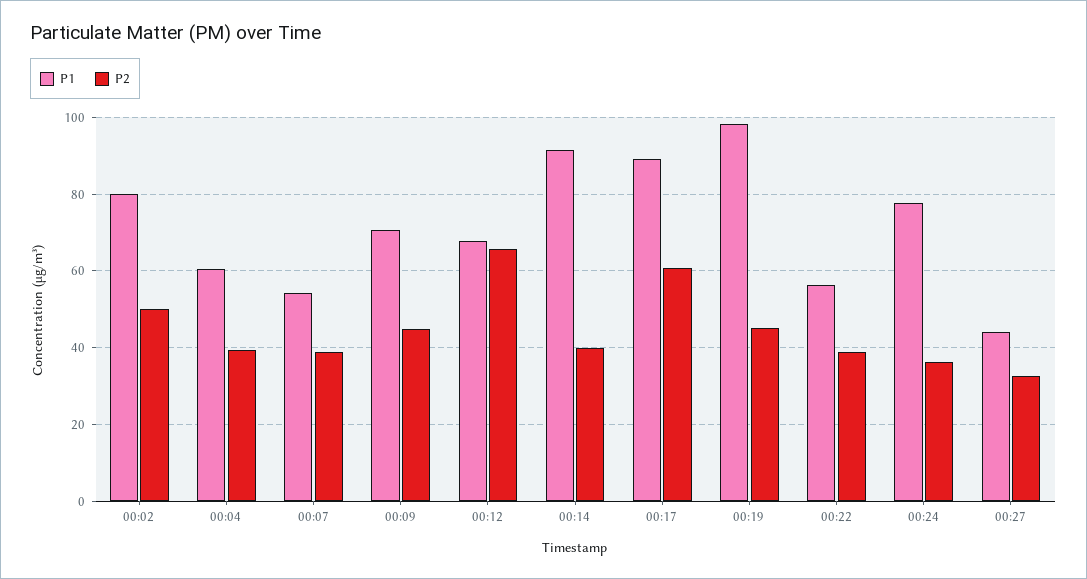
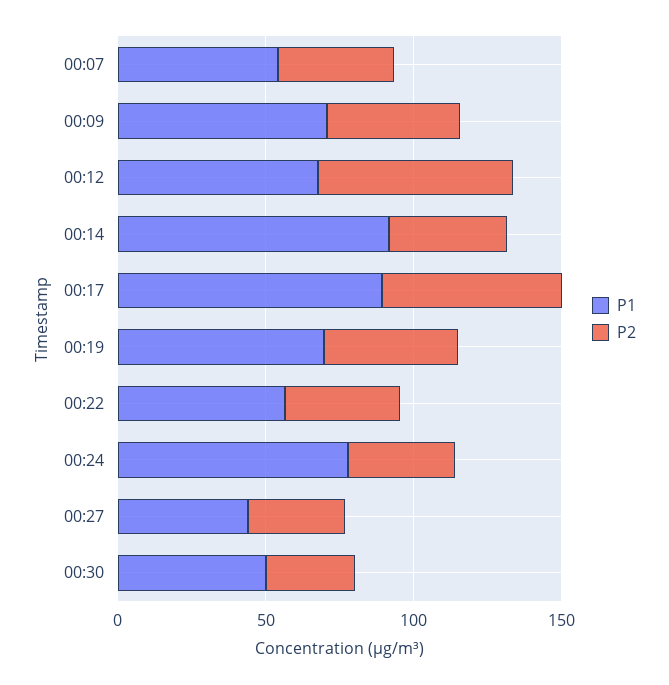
P1, 00:02: 80 -> none
P2, 00:02: 50 -> none
P1, 00:04: 60 -> none
P2, 00:04: 40 -> none
P1, 00:19: 98 -> 70
P1, 00:30: none -> 50
P2, 00:30: none -> 30

